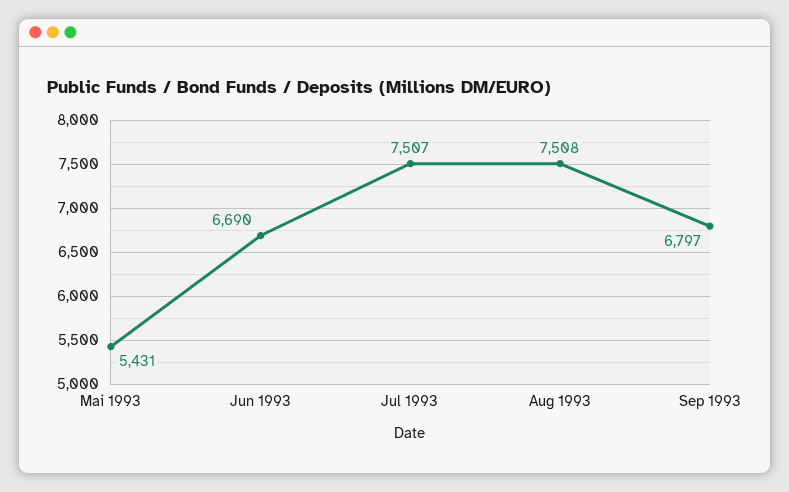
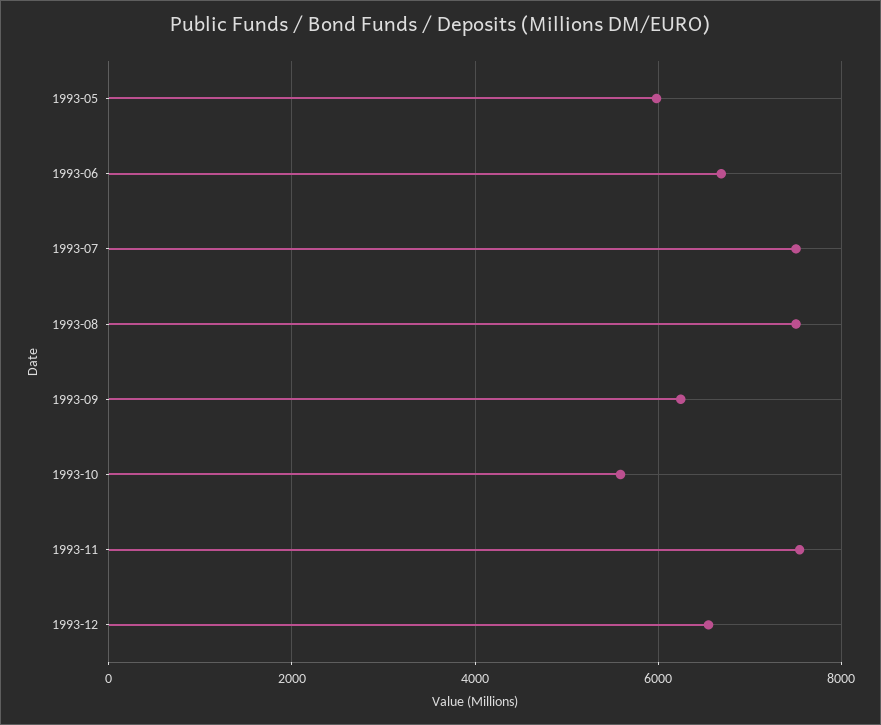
Mai 1993: 5431 -> 6000
Sep 1993: 6797 -> 6200
1993-10: none -> 5600
1993-11: none -> 7600
1993-12: none -> 6600

